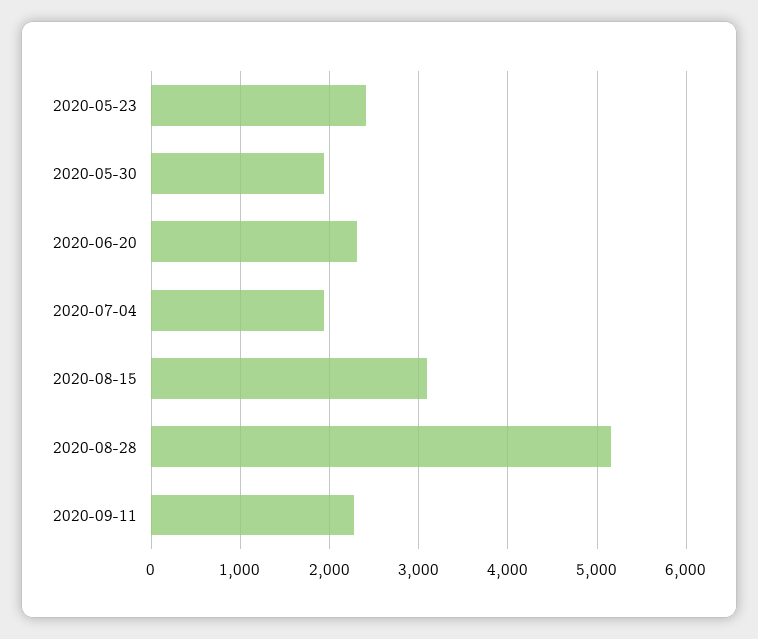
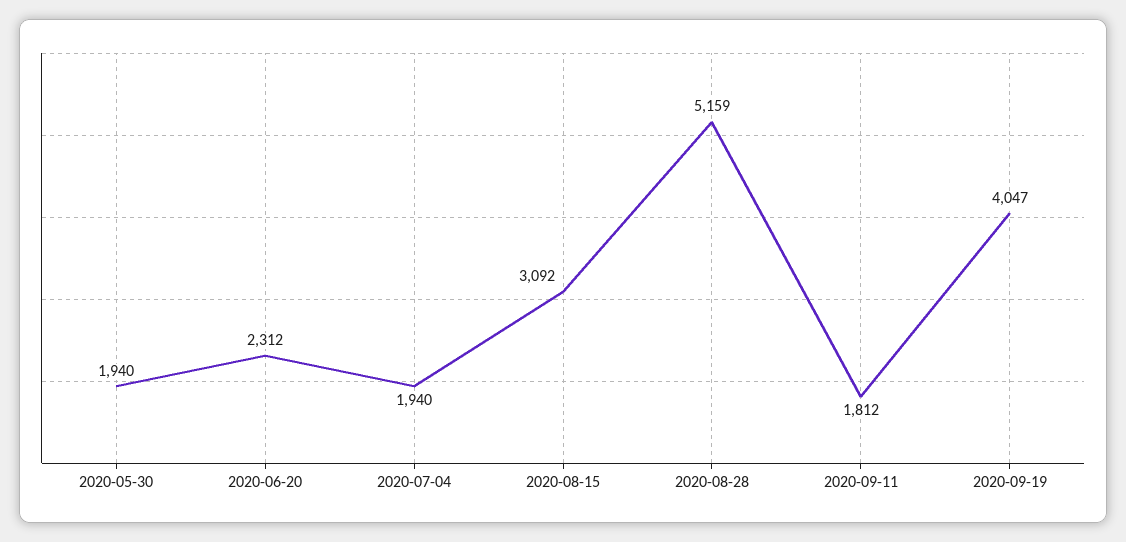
2020-05-23: 2400 -> none
2020-09-11: 2300 -> 1812
2020-09-19: none -> 4047

